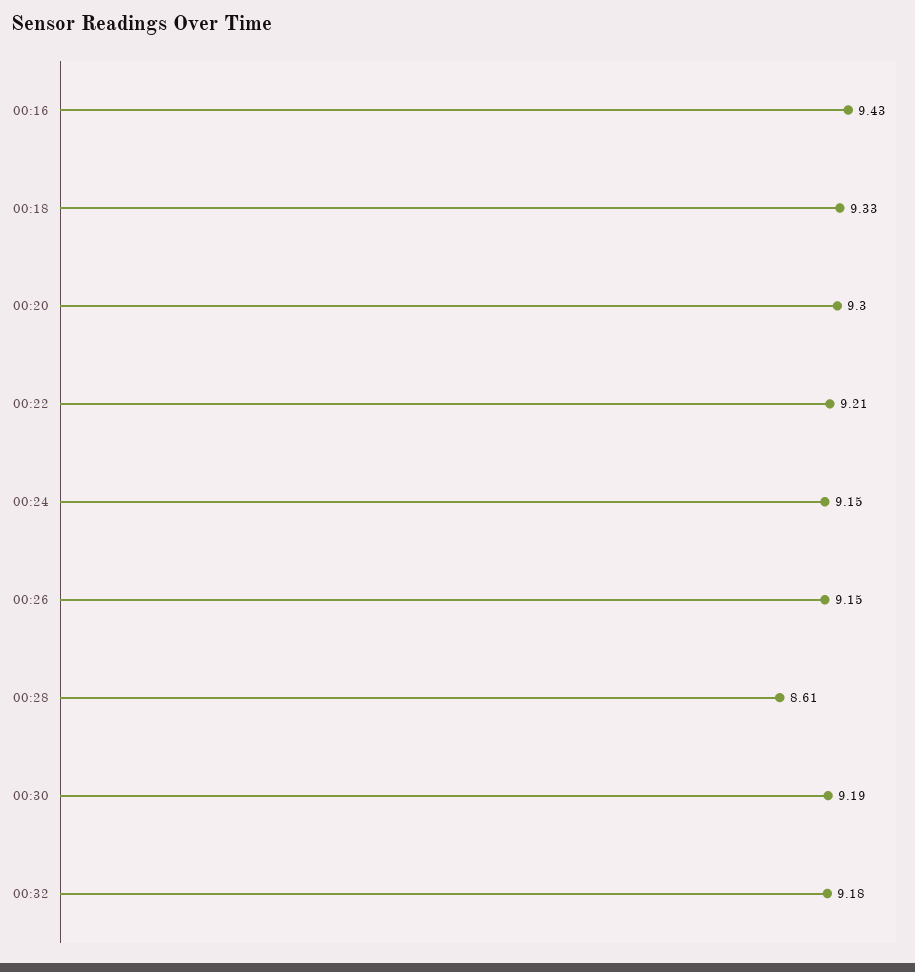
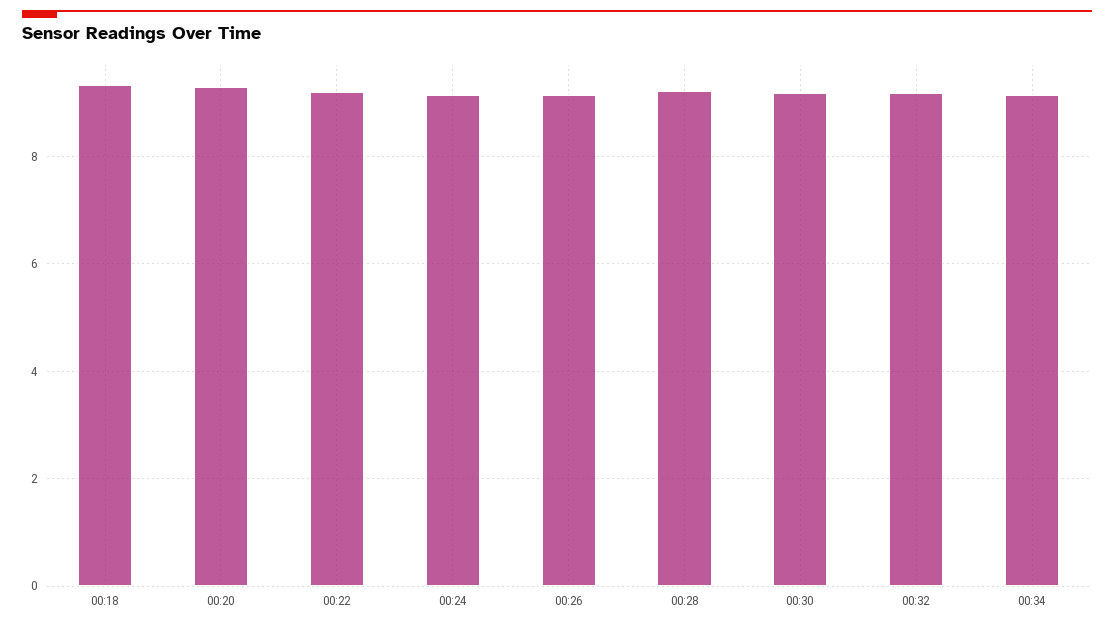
00:16: 9.43 -> none
00:28: 8.61 -> 9.2
00:34: none -> 9.2

